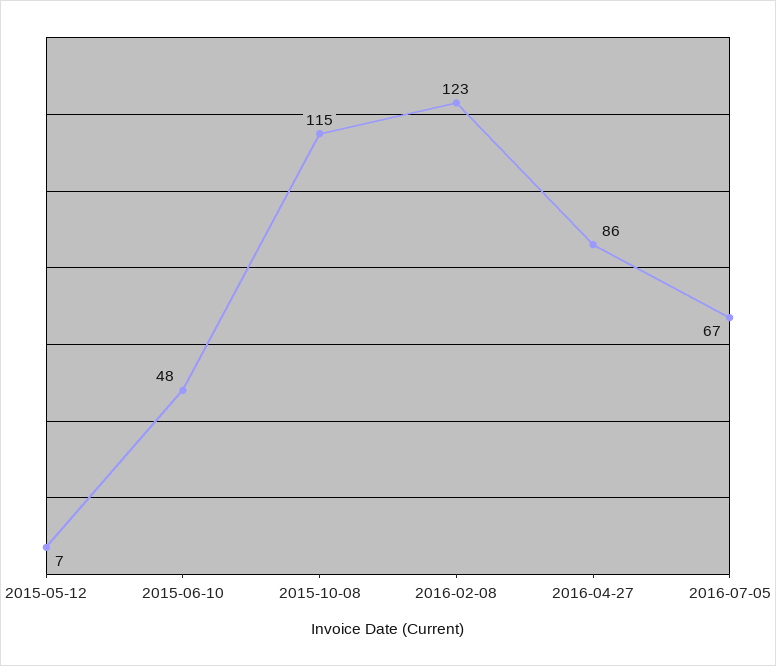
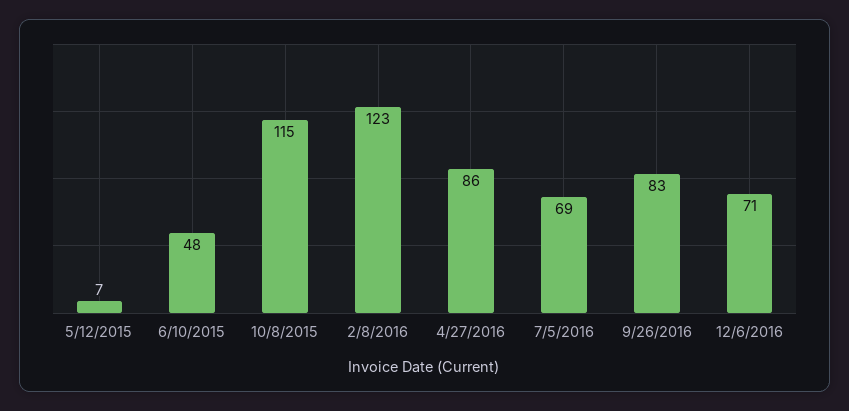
2016-07-05: 67 -> 69
9/26/2016: none -> 83
12/6/2016: none -> 71

